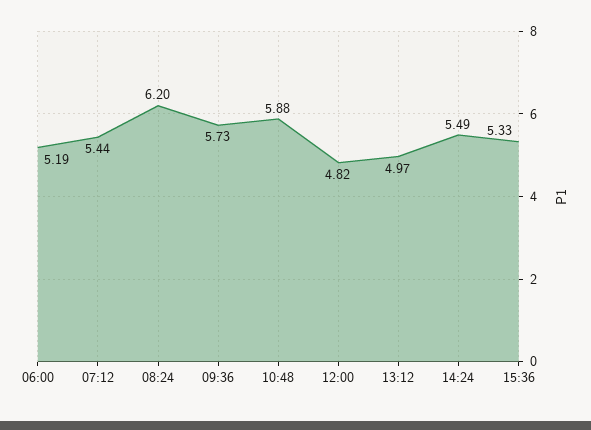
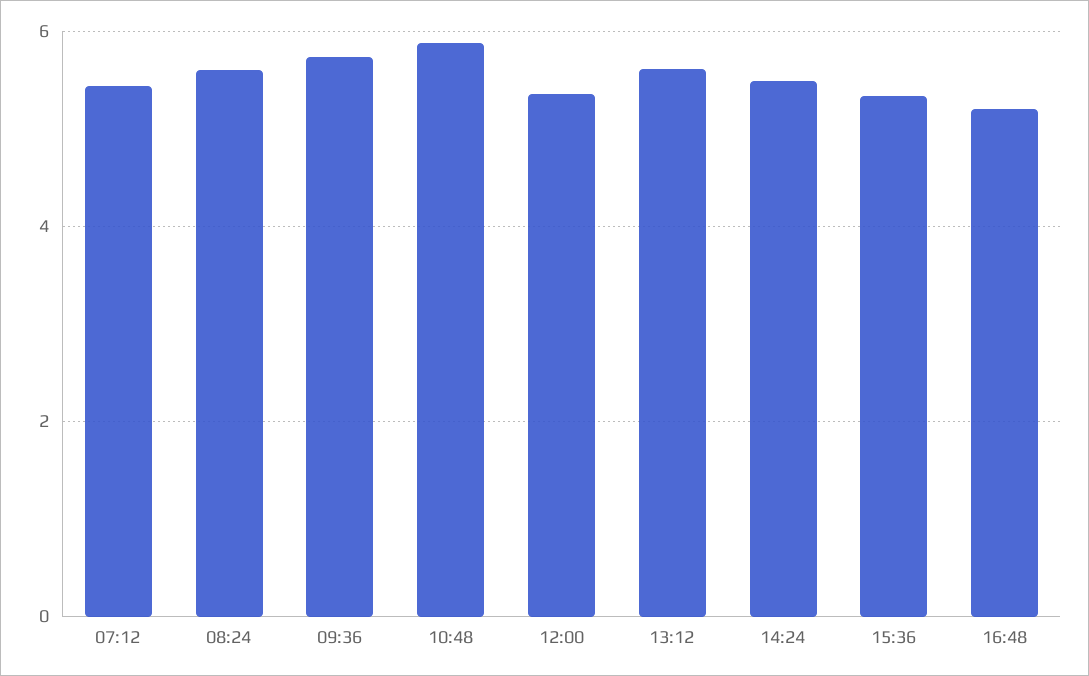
06:00: 5.19 -> none
08:24: 6.2 -> 5.6
12:00: 4.82 -> 5.4
13:12: 4.97 -> 5.6
16:48: none -> 5.2

